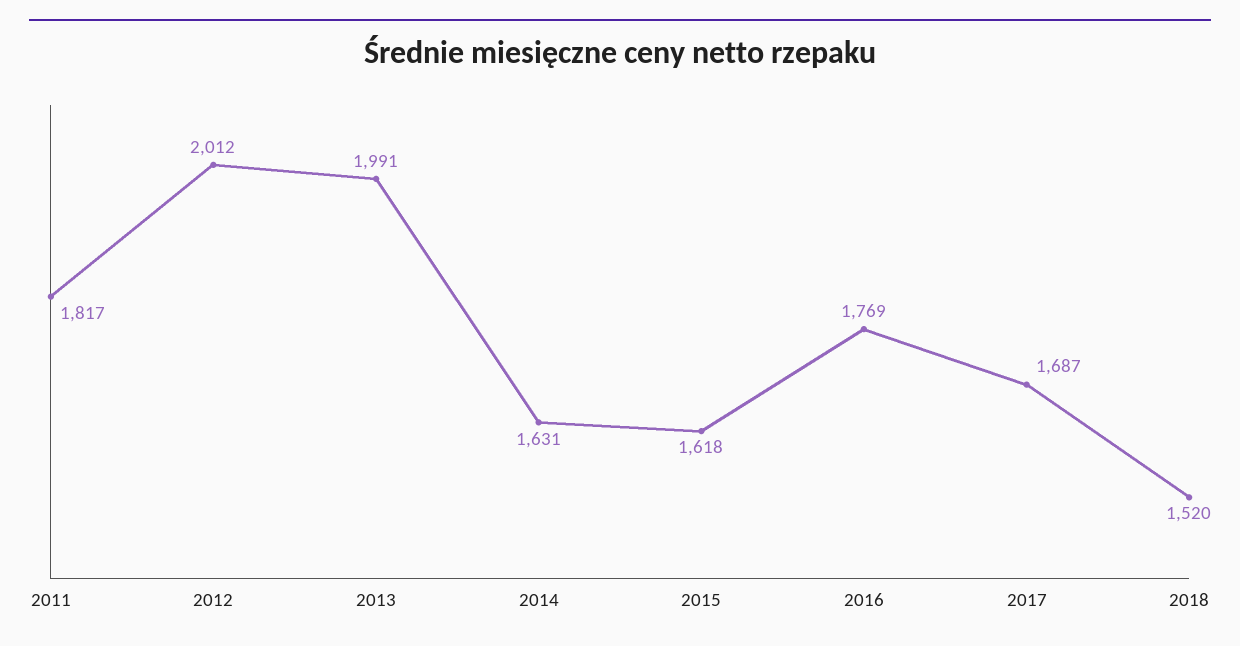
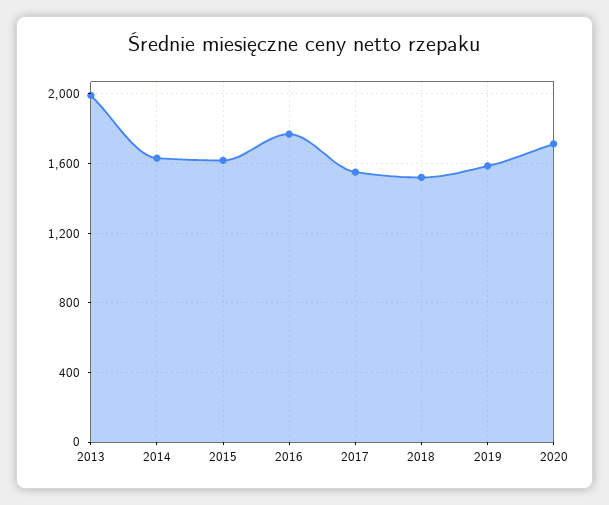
2011: 1817 -> none
2012: 2012 -> none
2017: 1687 -> 1550
2019: none -> 1600
2020: none -> 1700

